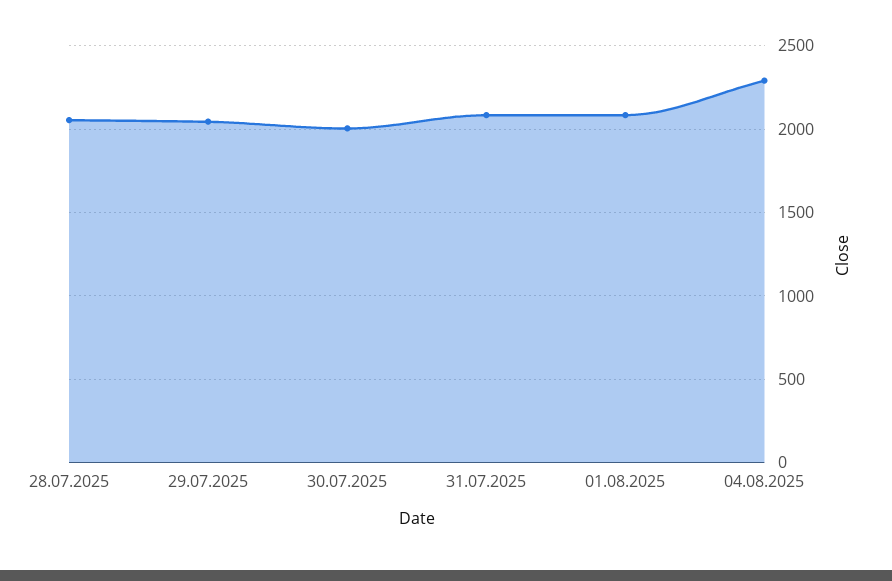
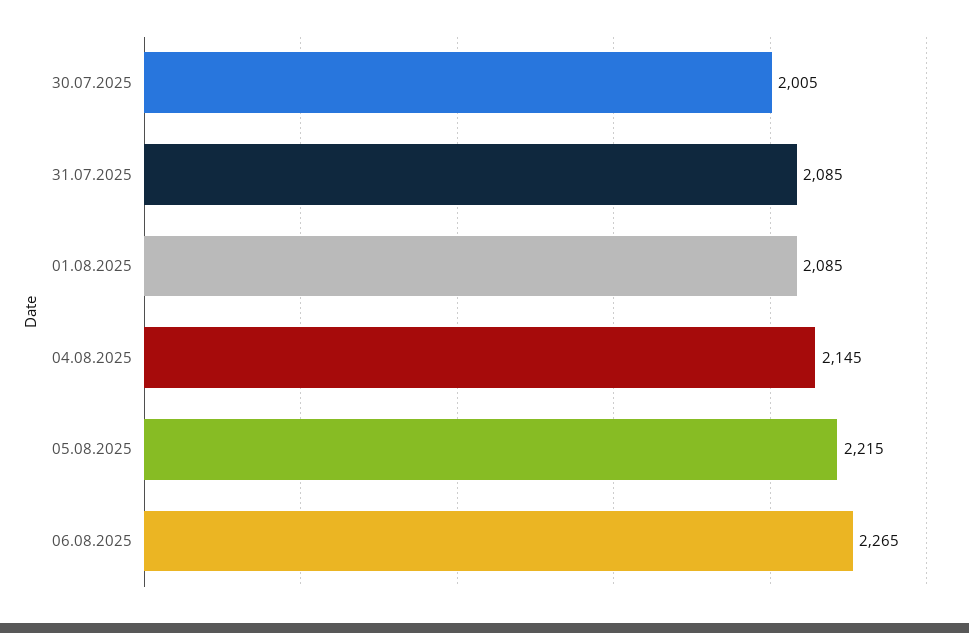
28.07.2025: 2050 -> none
29.07.2025: 2050 -> none
04.08.2025: 2300 -> 2145
05.08.2025: none -> 2215
06.08.2025: none -> 2265

